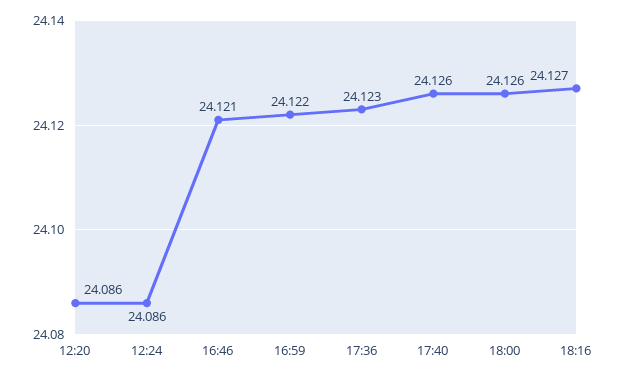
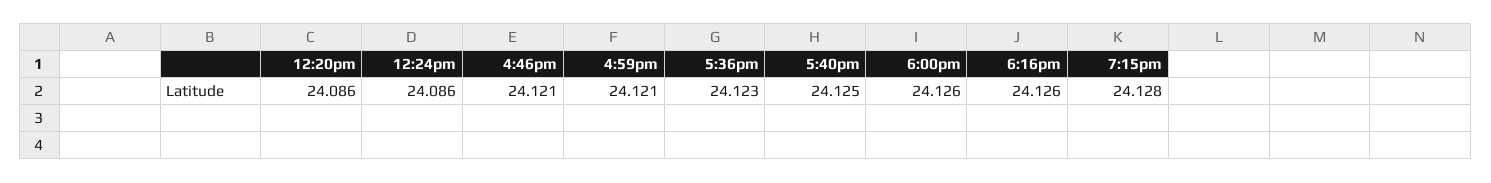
16:59: 24.122 -> 24.121
17:40: 24.126 -> 24.125
18:16: 24.127 -> 24.126
7:15pm: none -> 24.128

